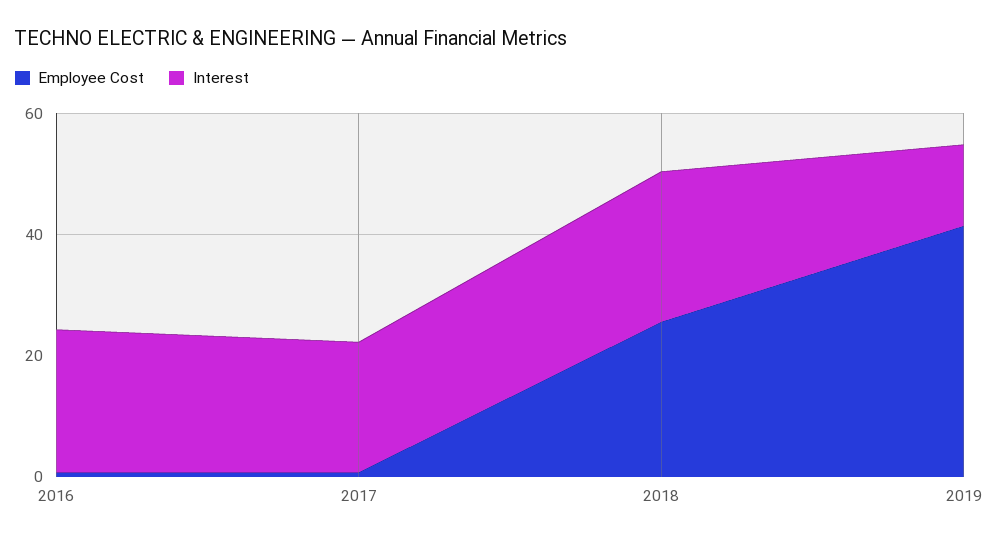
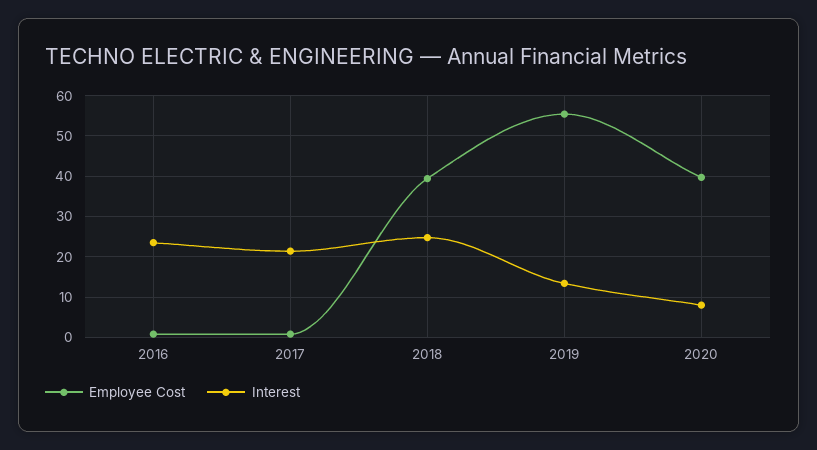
Employee Cost, 2018: 25 -> 40
Employee Cost, 2019: 40 -> 56
Employee Cost, 2020: none -> 40
Interest, 2020: none -> 8

